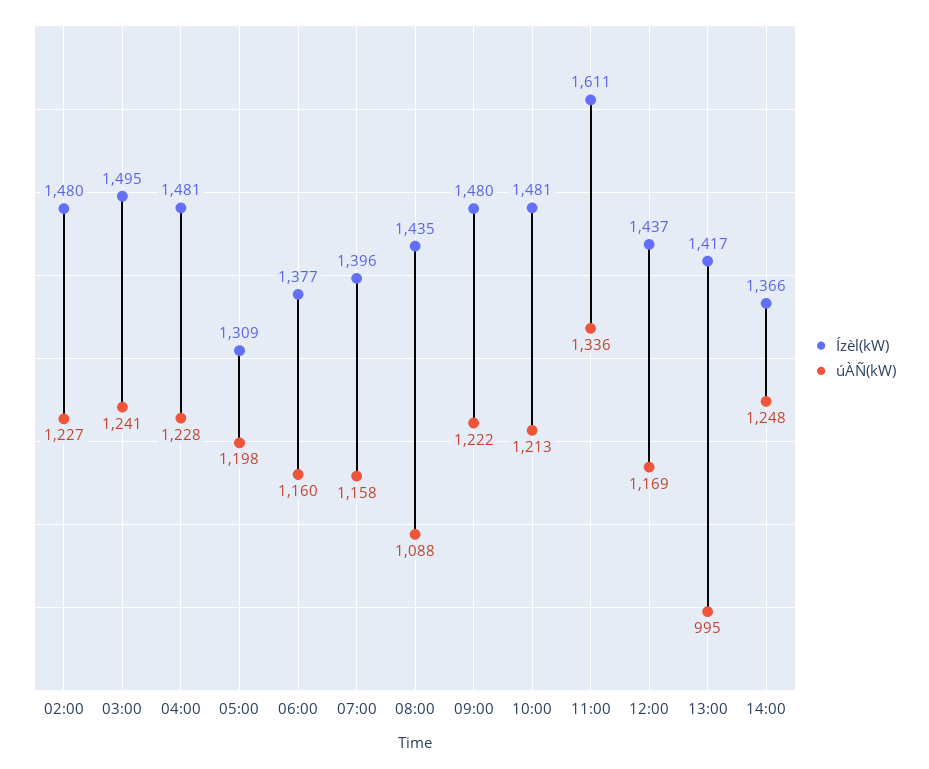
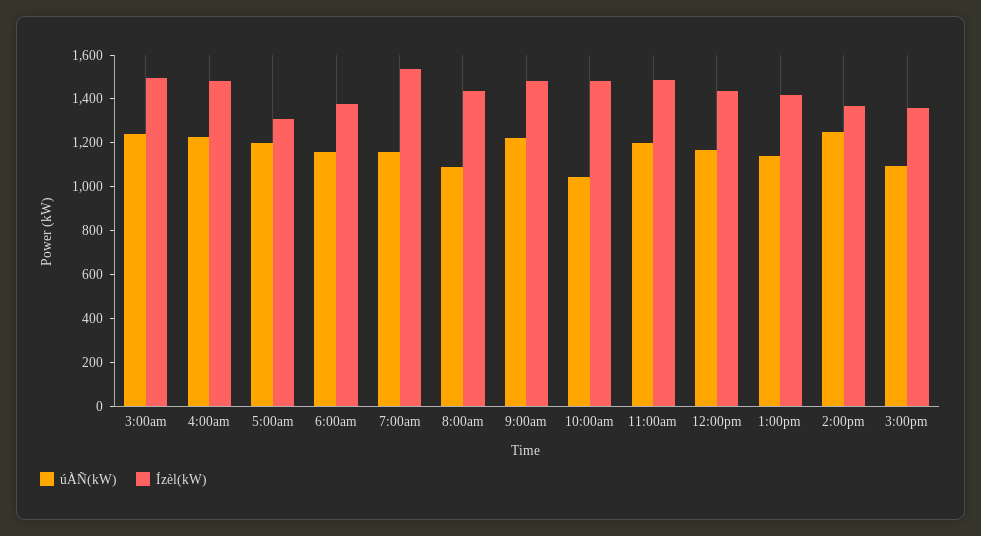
Ízèl(kW), 02:00: 1480 -> none
úÀÑ(kW), 02:00: 1227 -> none
Ízèl(kW), 07:00: 1396 -> 1550
úÀÑ(kW), 10:00: 1213 -> 1050
Ízèl(kW), 11:00: 1611 -> 1500
úÀÑ(kW), 11:00: 1336 -> 1200
úÀÑ(kW), 13:00: 995 -> 1150
úÀÑ(kW), 3:00pm: none -> 1100
Ízèl(kW), 3:00pm: none -> 1350

